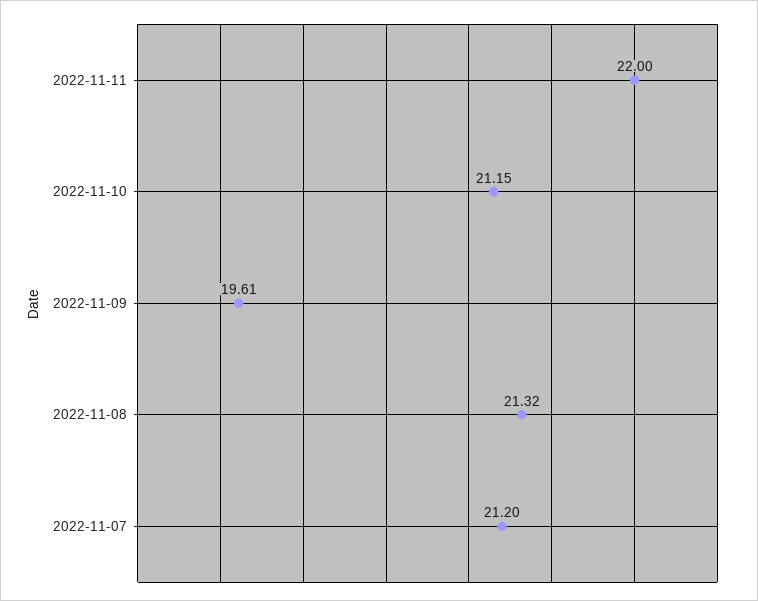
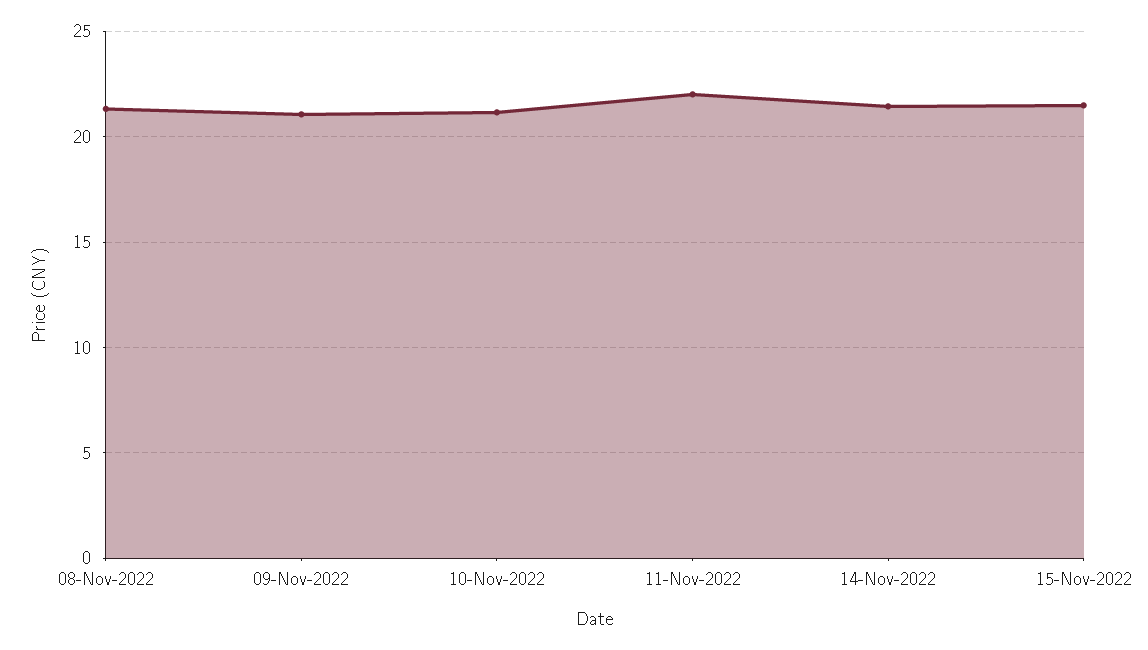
2022-11-09: 19.61 -> 21
2022-11-07: 21.2 -> none
14-Nov-2022: none -> 21.5
15-Nov-2022: none -> 21.5

